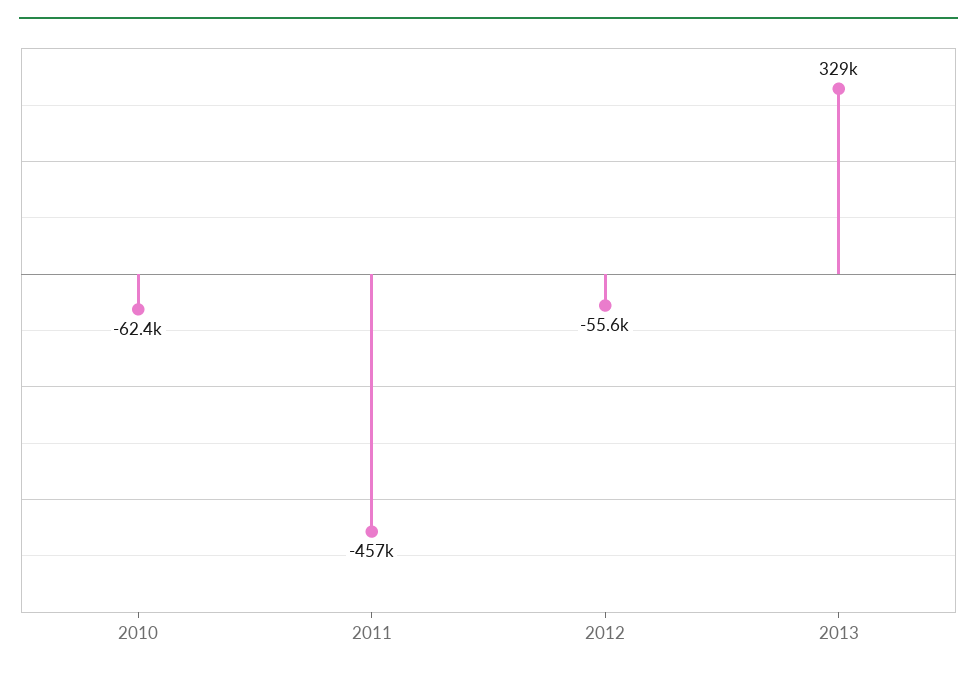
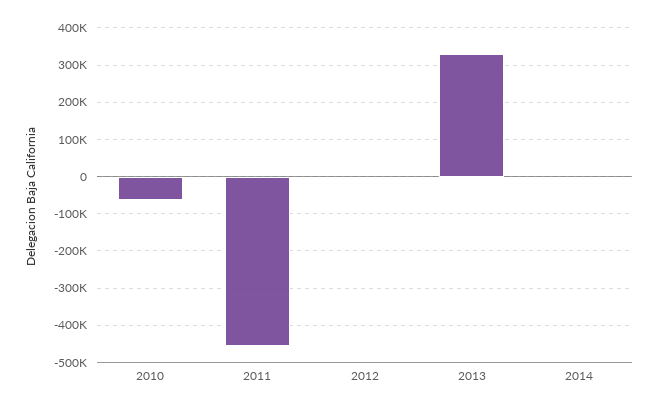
2012: -55600 -> 0
2014: none -> 0

